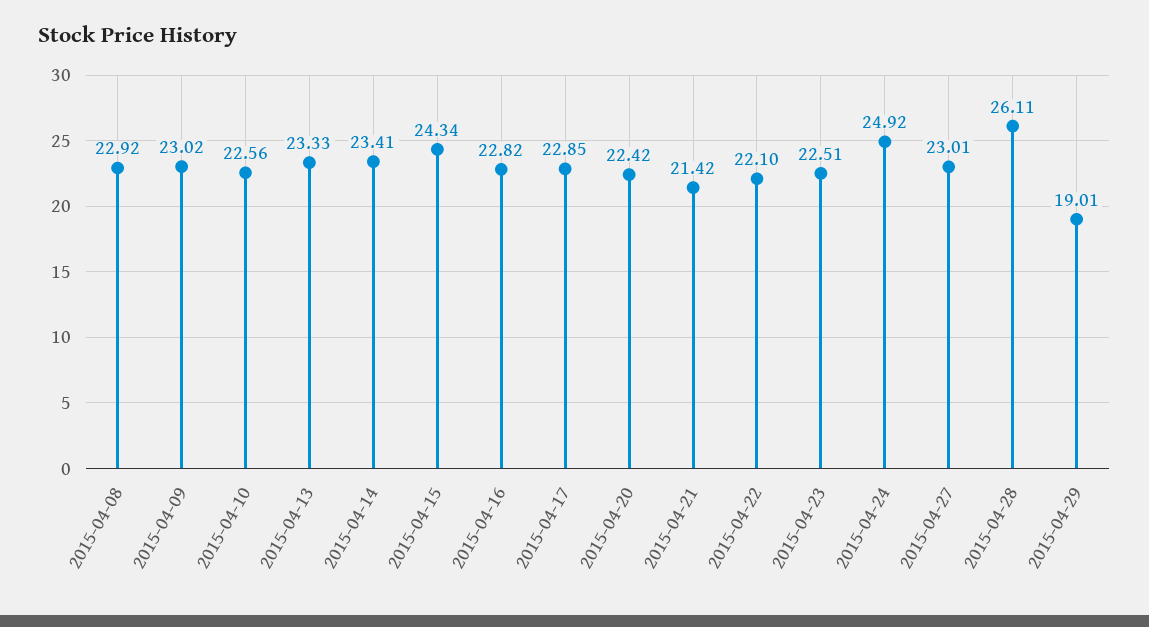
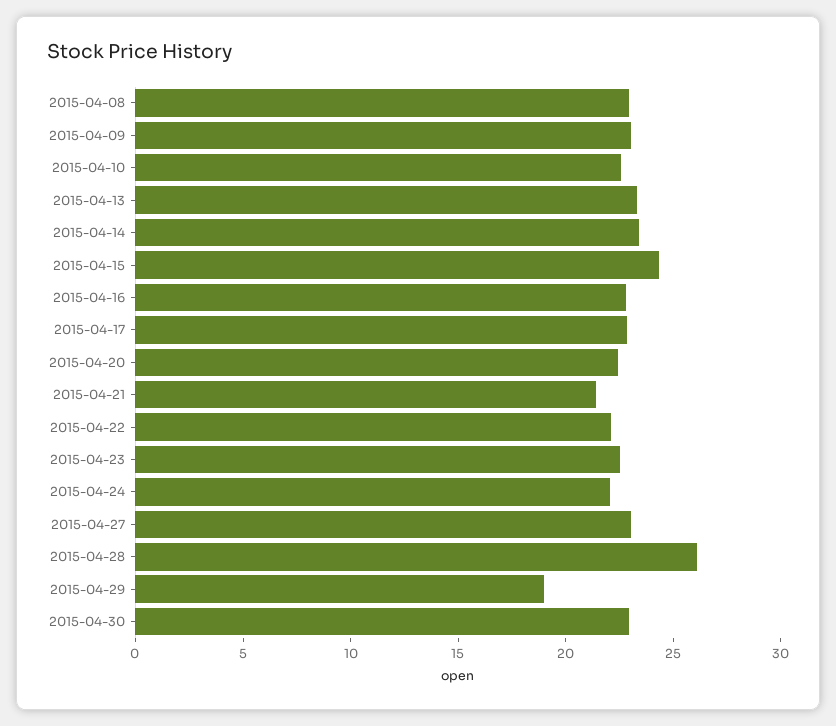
2015-04-24: 24.92 -> 22
2015-04-30: none -> 23

